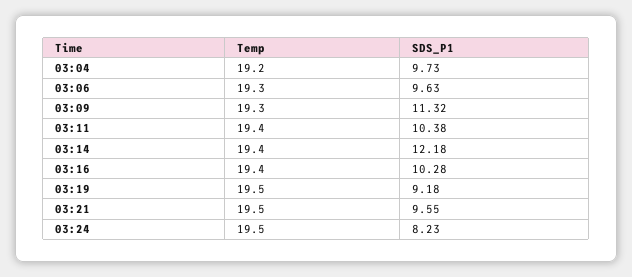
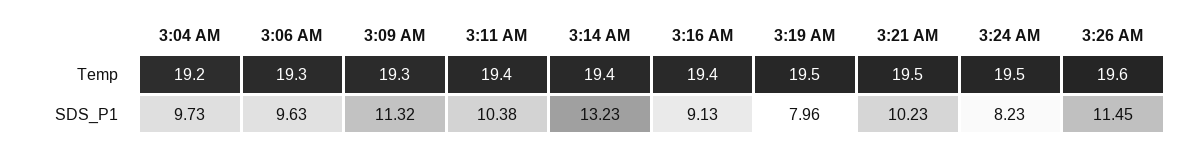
SDS_P1, 03:14: 12.18 -> 13.23
SDS_P1, 03:16: 10.28 -> 9.13
SDS_P1, 03:19: 9.18 -> 7.96
SDS_P1, 03:21: 9.55 -> 10.23
Temp, 3:26 AM: none -> 19.6
SDS_P1, 3:26 AM: none -> 11.45

